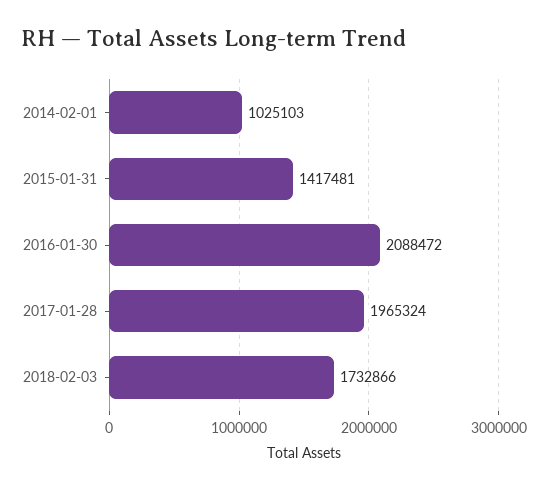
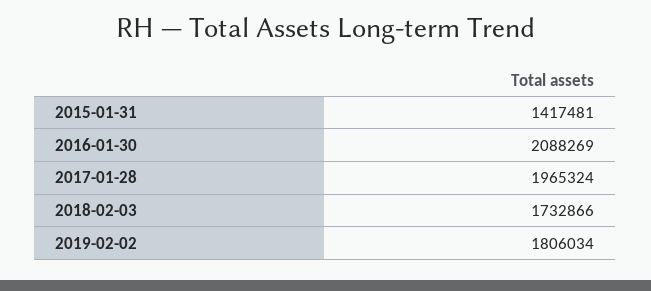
2014-02-01: 1025103 -> none
2016-01-30: 2088472 -> 2088269
2019-02-02: none -> 1806034

